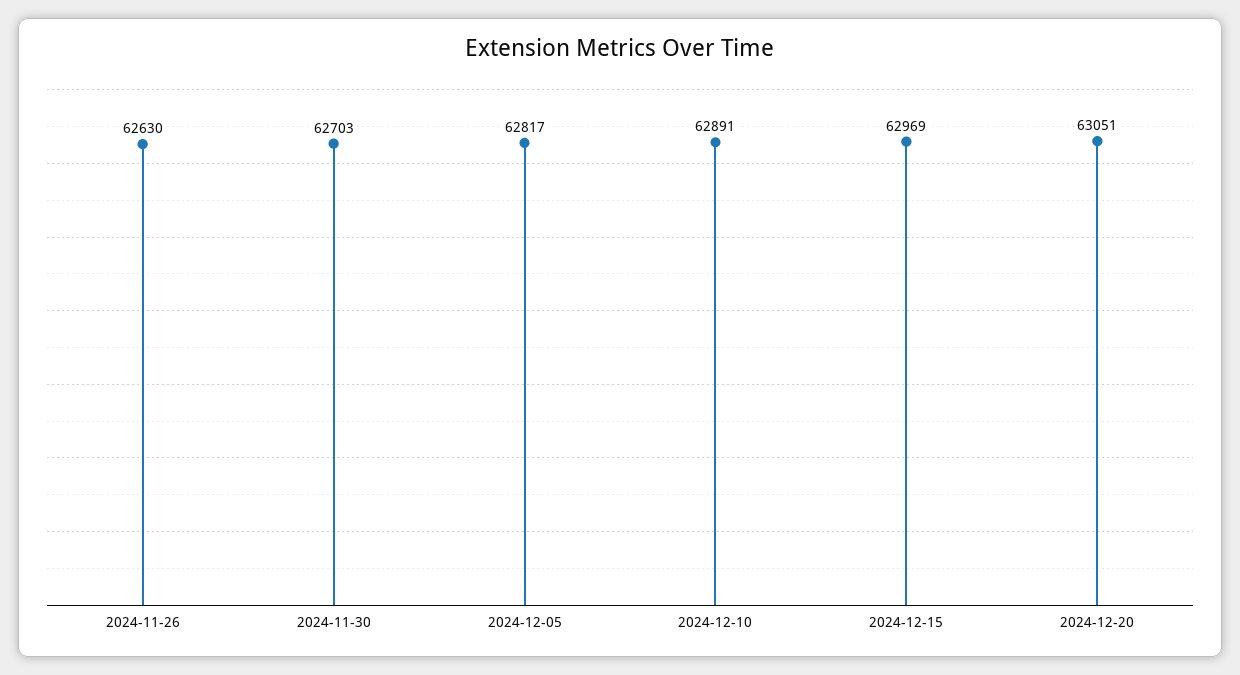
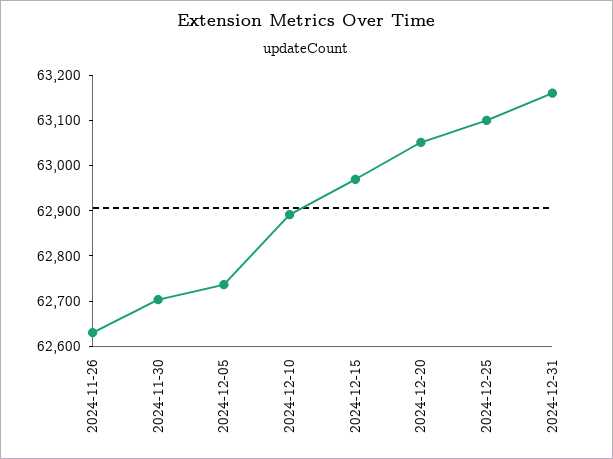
2024-12-05: 62817 -> 62740
2024-12-25: none -> 63100
2024-12-31: none -> 63160

